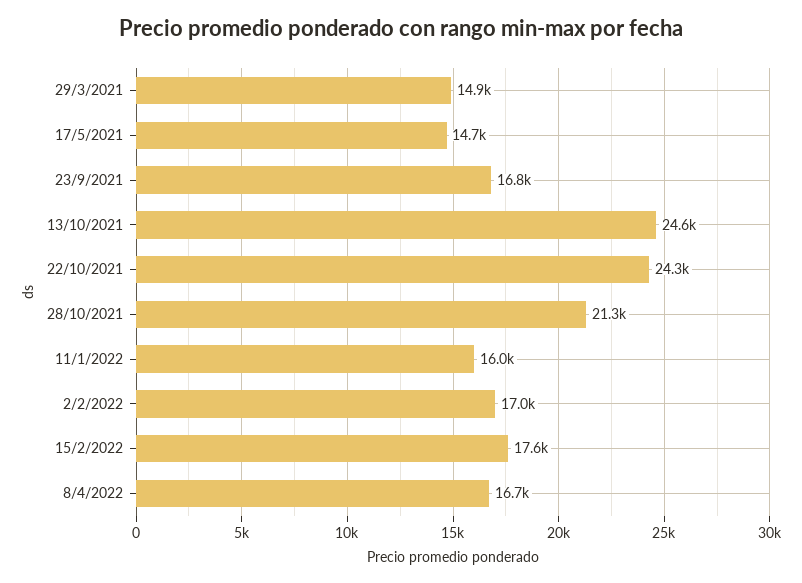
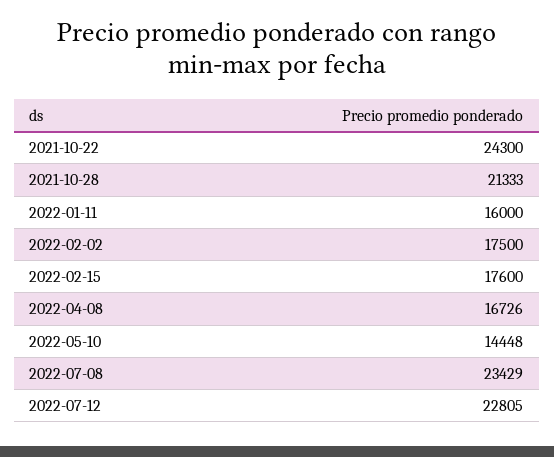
29/3/2021: 14900 -> none
17/5/2021: 14700 -> none
23/9/2021: 16800 -> none
13/10/2021: 24600 -> none
2/2/2022: 17000 -> 17500
2022-05-10: none -> 14448
2022-07-08: none -> 23429
2022-07-12: none -> 22805

